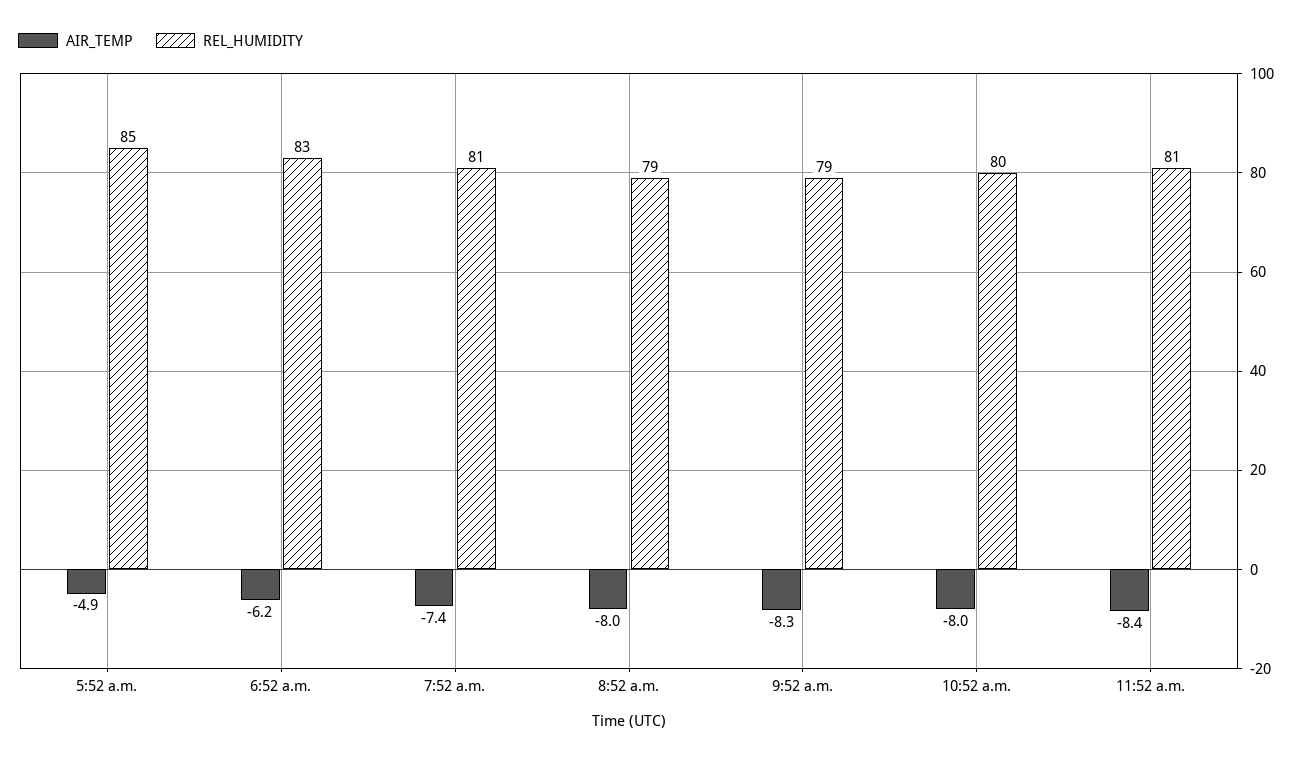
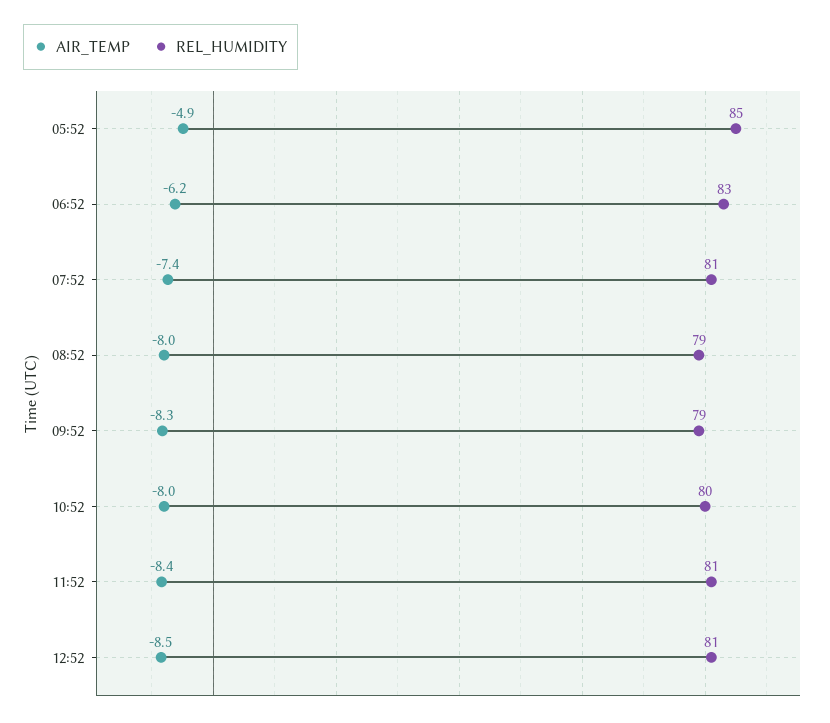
AIR_TEMP, 12:52: none -> -8.5
REL_HUMIDITY, 12:52: none -> 81

